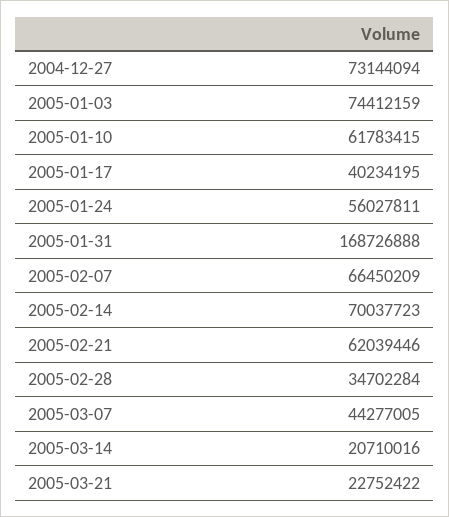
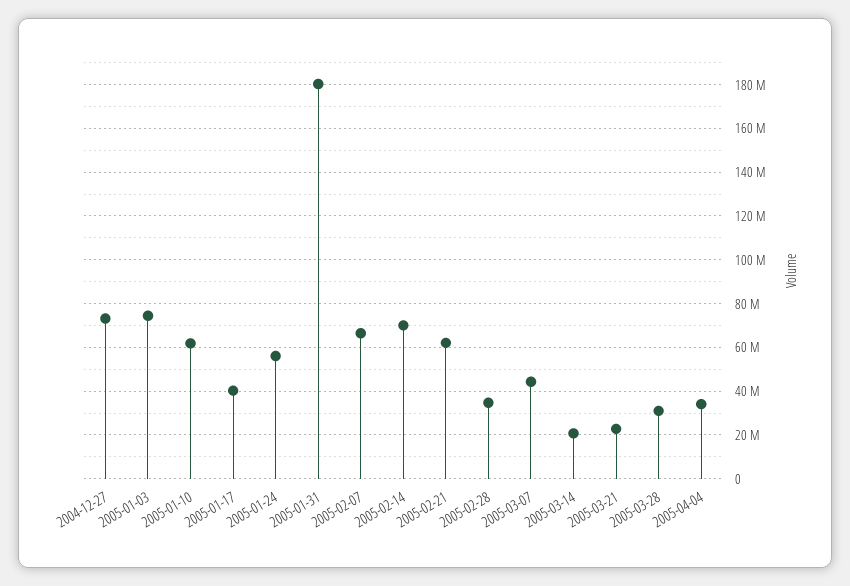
2005-01-31: 168726888 -> 180000000
2005-03-28: none -> 30000000
2005-04-04: none -> 35000000

